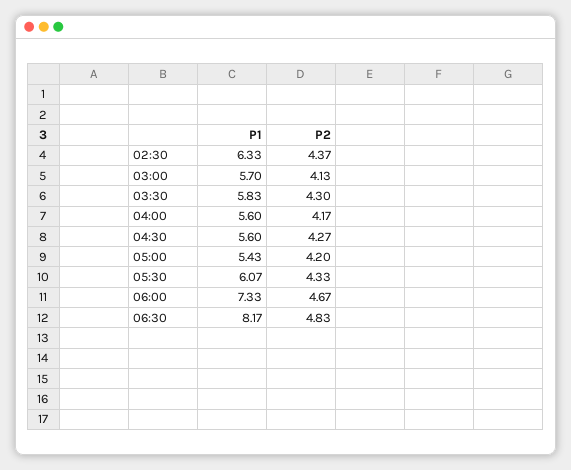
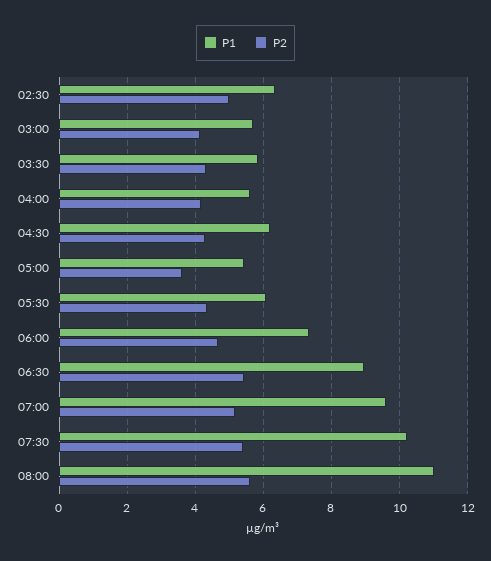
P2, 02:30: 4.37 -> 5
P1, 04:30: 5.6 -> 6.2
P2, 05:00: 4.2 -> 3.6
P1, 06:30: 8.17 -> 9
P2, 06:30: 4.83 -> 5.4
P1, 07:00: none -> 9.6
P2, 07:00: none -> 5.2
P1, 07:30: none -> 10.2
P2, 07:30: none -> 5.4
P1, 08:00: none -> 11
P2, 08:00: none -> 5.6

